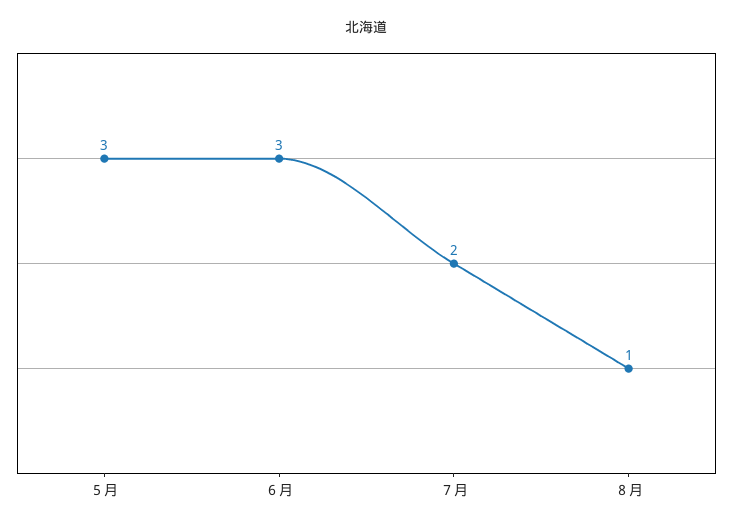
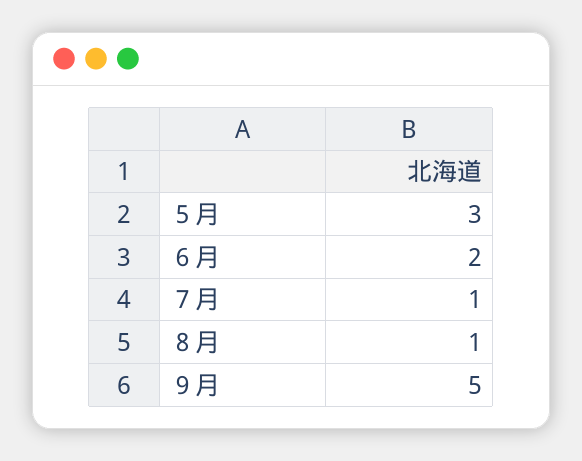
６月: 3 -> 2
７月: 2 -> 1
９月: none -> 5

